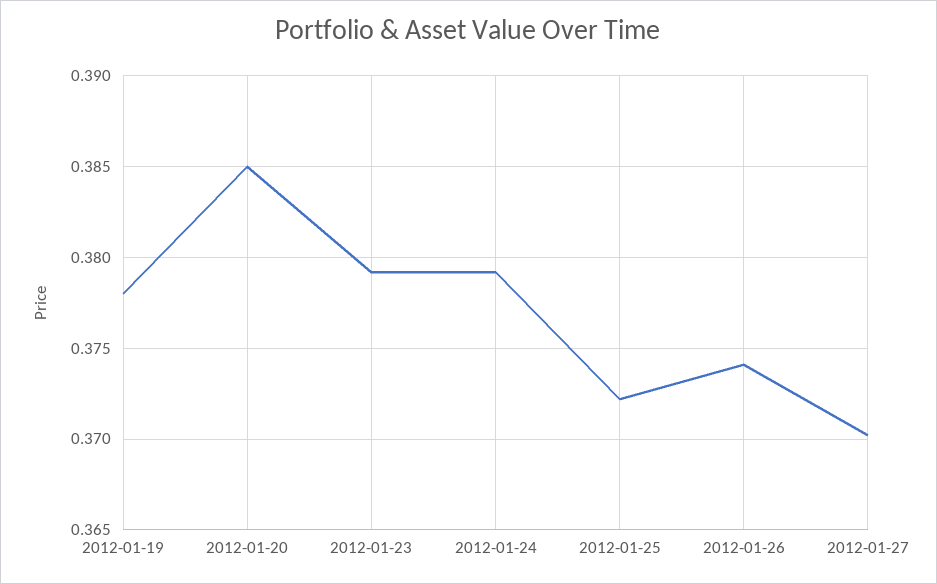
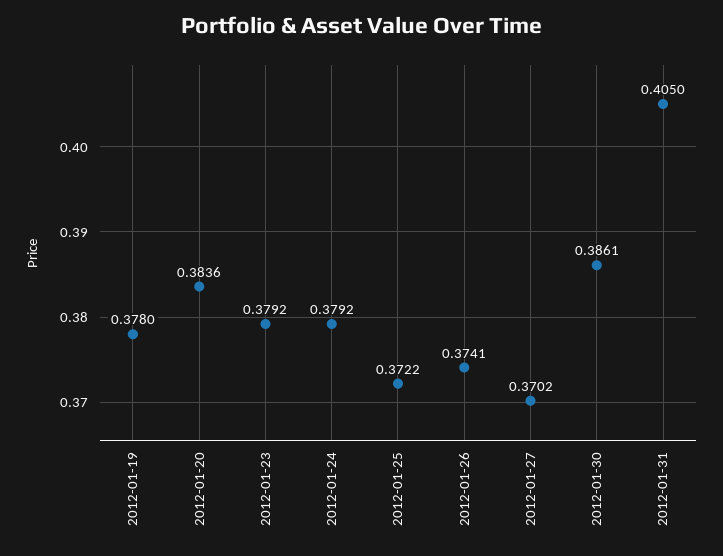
2012-01-20: 0.385 -> 0.3836
2012-01-30: none -> 0.3861
2012-01-31: none -> 0.405

